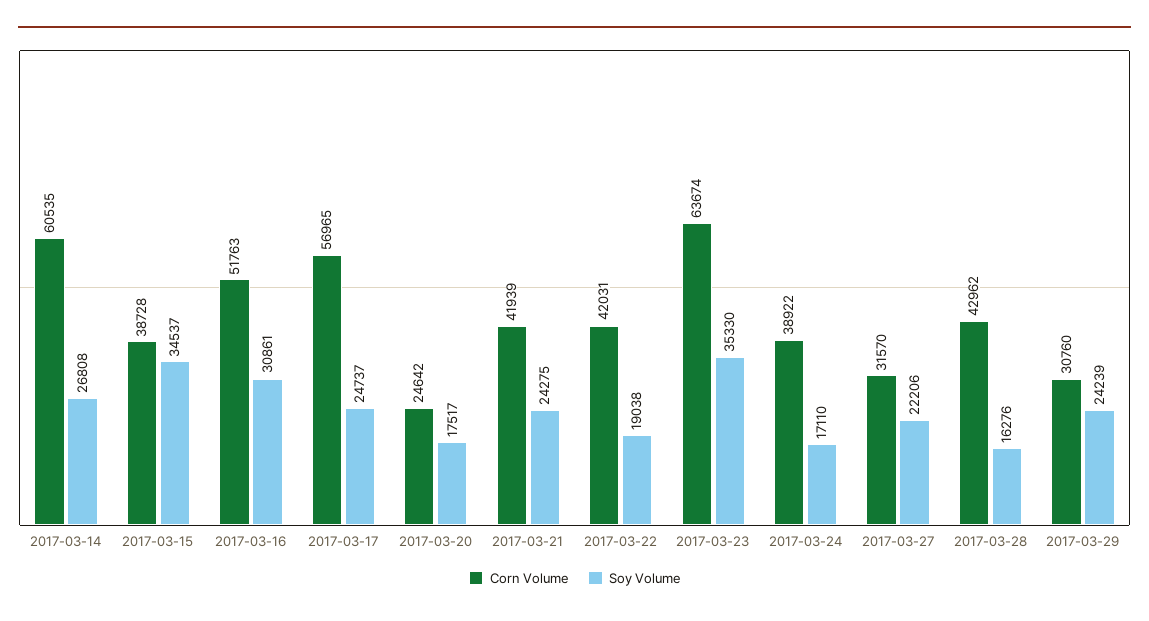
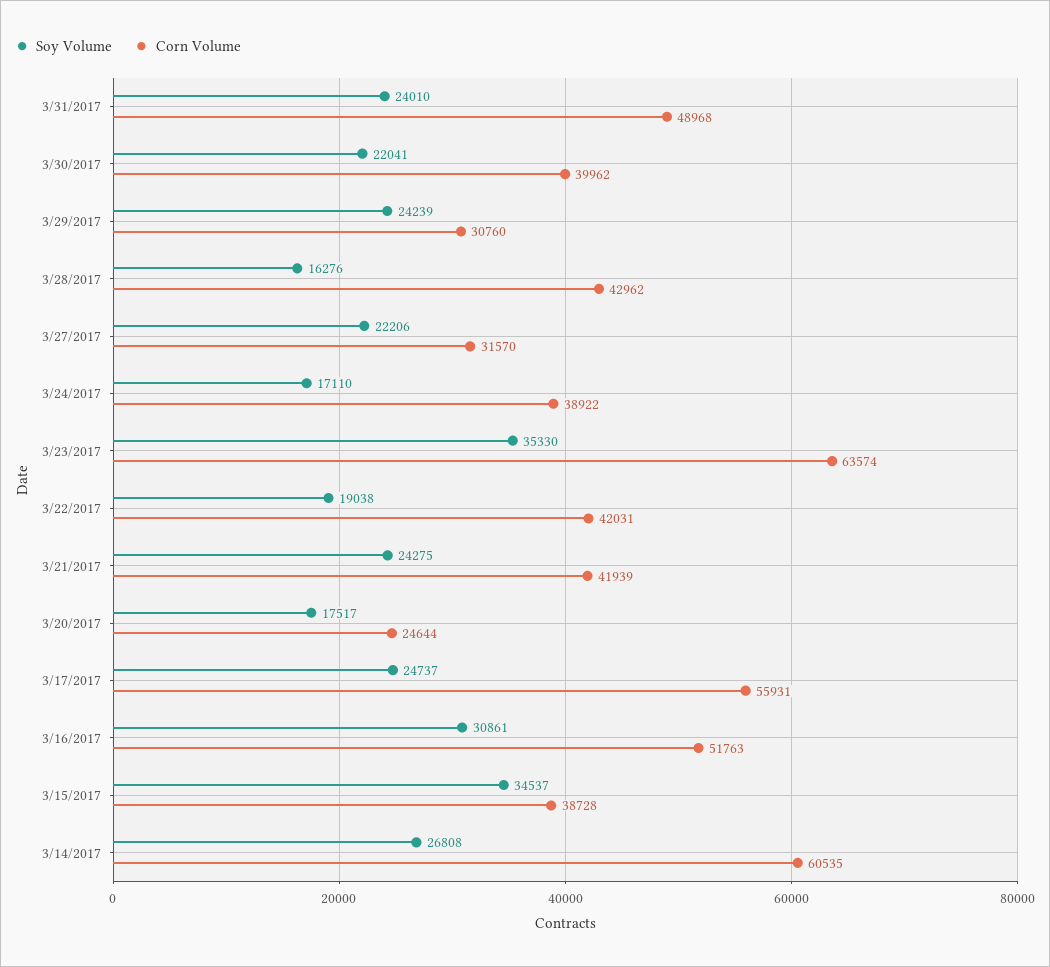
Corn Volume, 2017-03-17: 56965 -> 55931
Corn Volume, 2017-03-20: 24642 -> 24644
Corn Volume, 2017-03-23: 63674 -> 63574
Soy Volume, 3/31/2017: none -> 24010
Corn Volume, 3/31/2017: none -> 48968
Soy Volume, 3/30/2017: none -> 22041
Corn Volume, 3/30/2017: none -> 39962

